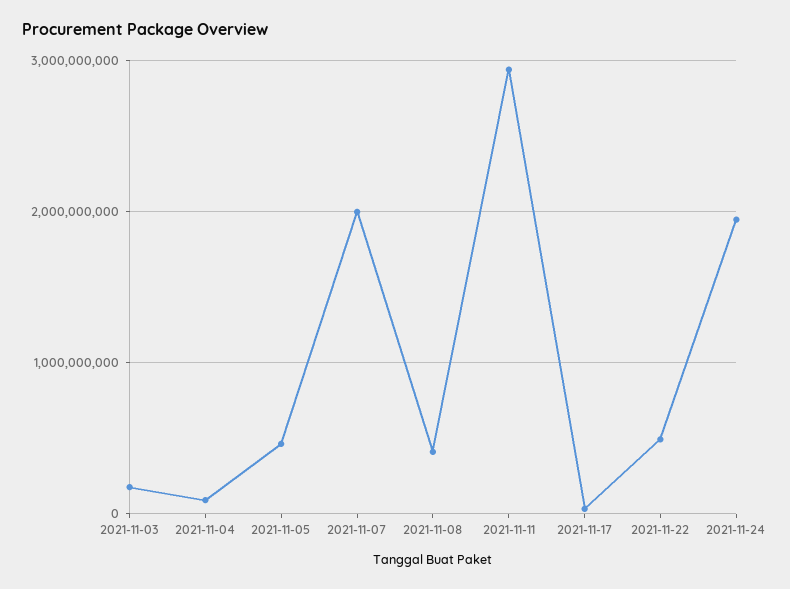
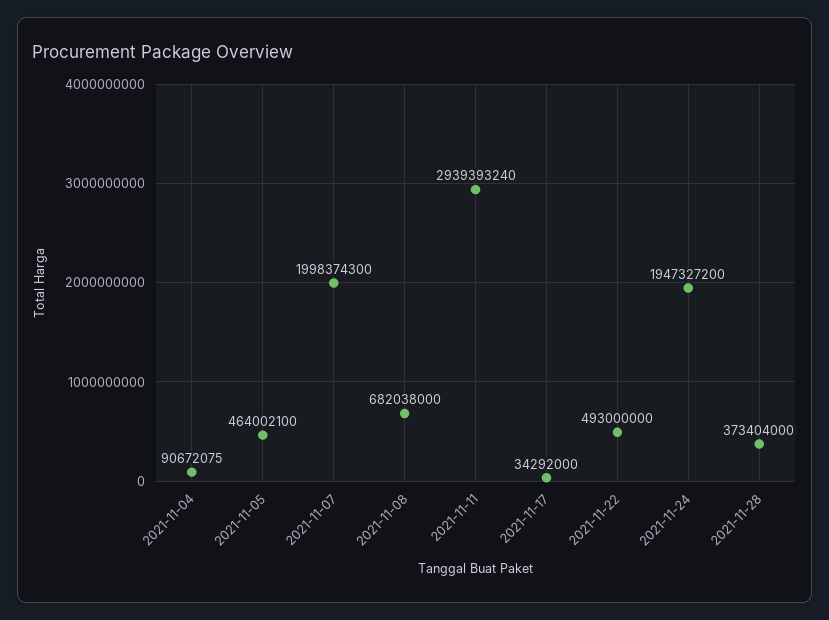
2021-11-03: 200000000 -> none
2021-11-08: 400000000 -> 682038000
2021-11-28: none -> 373404000

